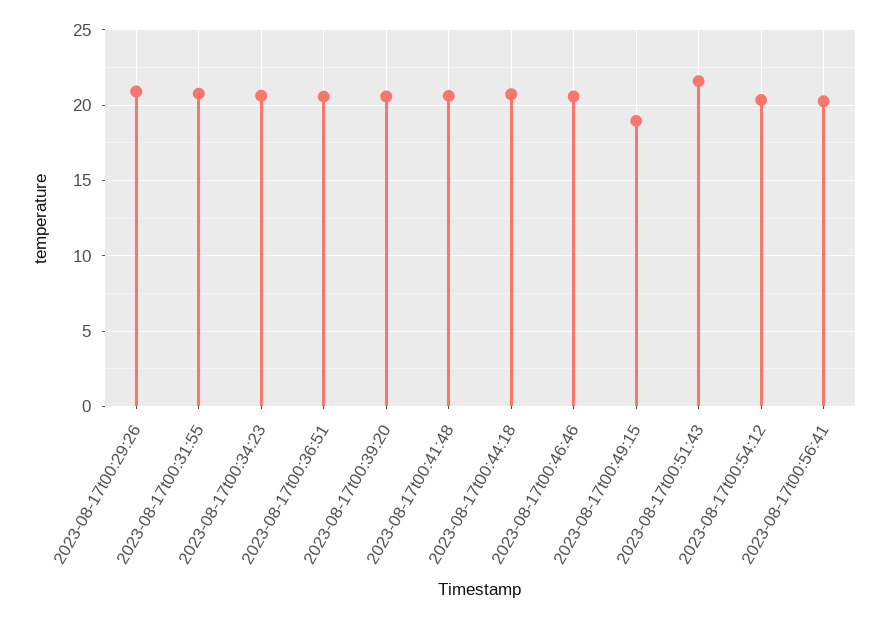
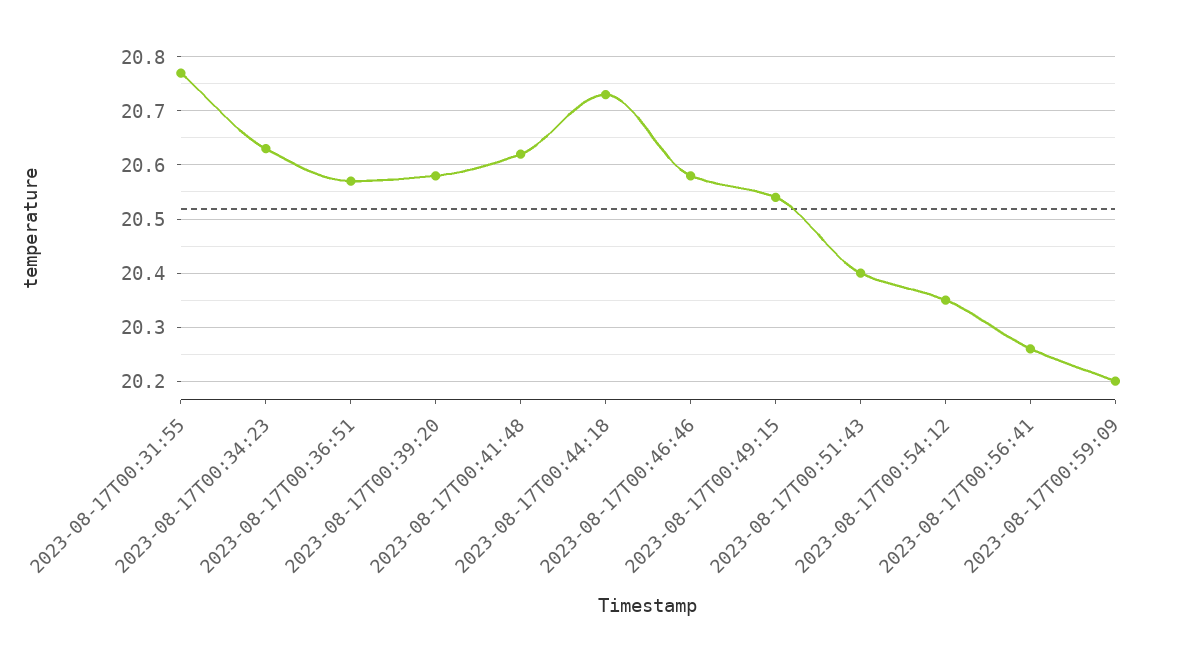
2023-08-17t00:29:26: 21 -> none
2023-08-17t00:49:15: 19 -> 20.55
2023-08-17t00:51:43: 21.5 -> 20.4
2023-08-17T00:59:09: none -> 20.2

